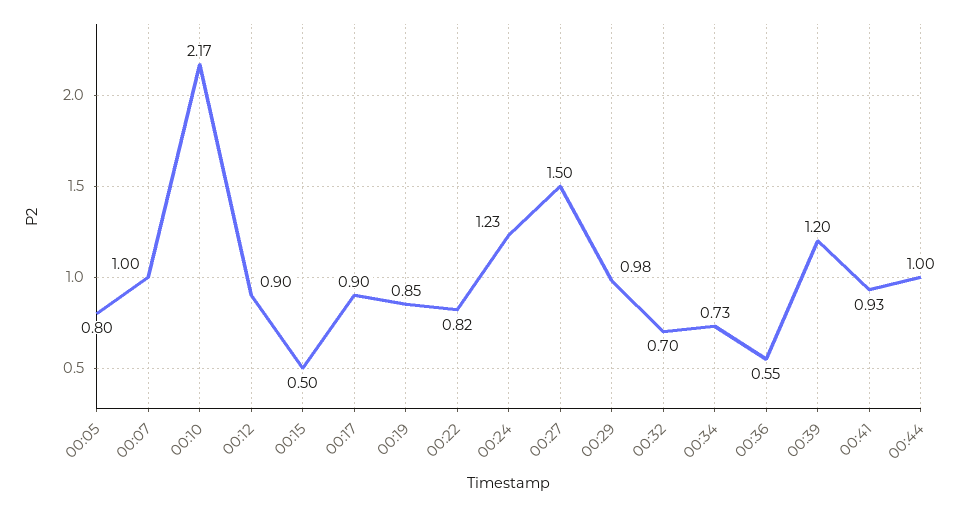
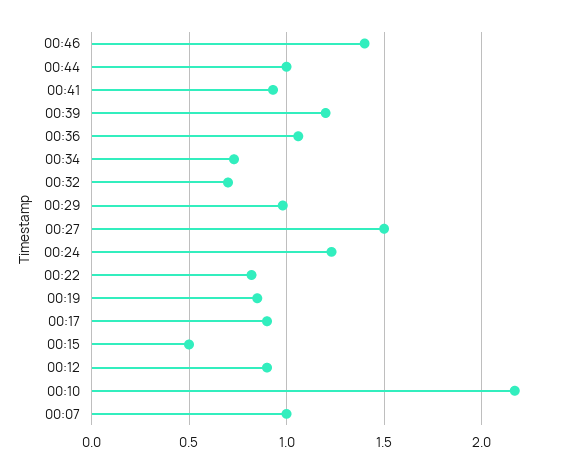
00:05: 0.8 -> none
00:36: 0.55 -> 1.05
00:46: none -> 1.4

